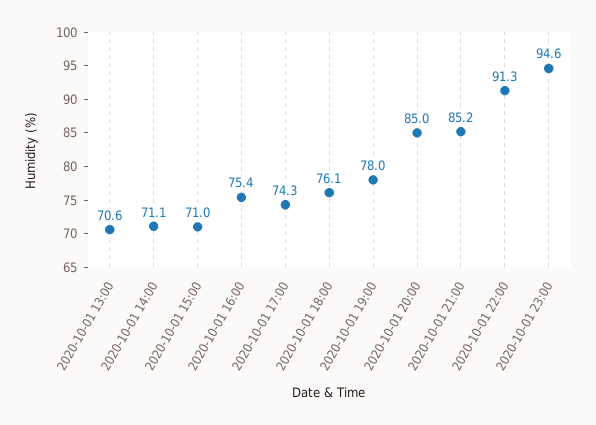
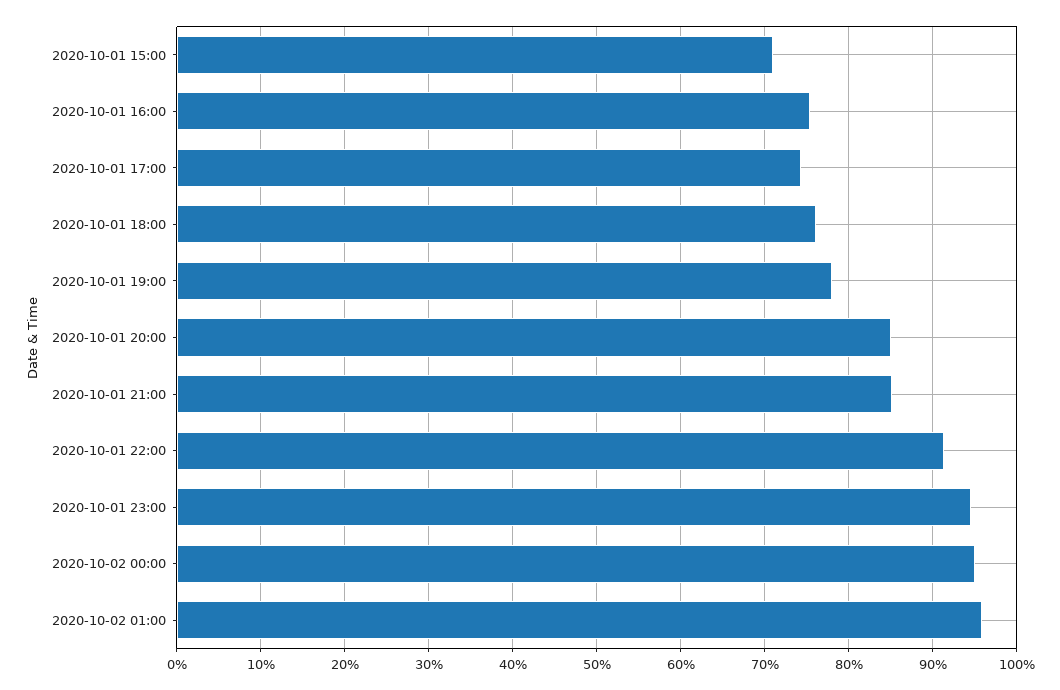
2020-10-01 13:00: 70.6 -> none
2020-10-01 14:00: 71.1 -> none
2020-10-02 00:00: none -> 95
2020-10-02 01:00: none -> 96

